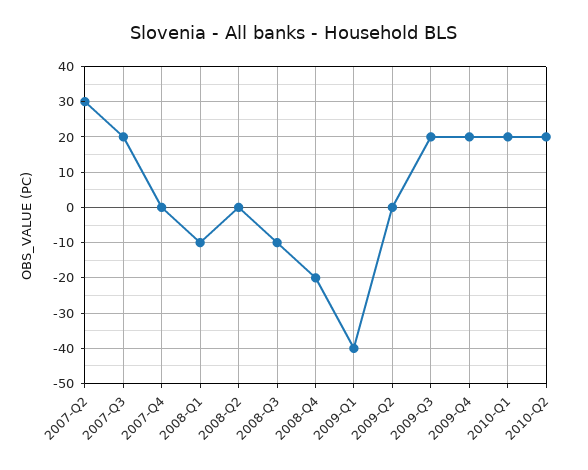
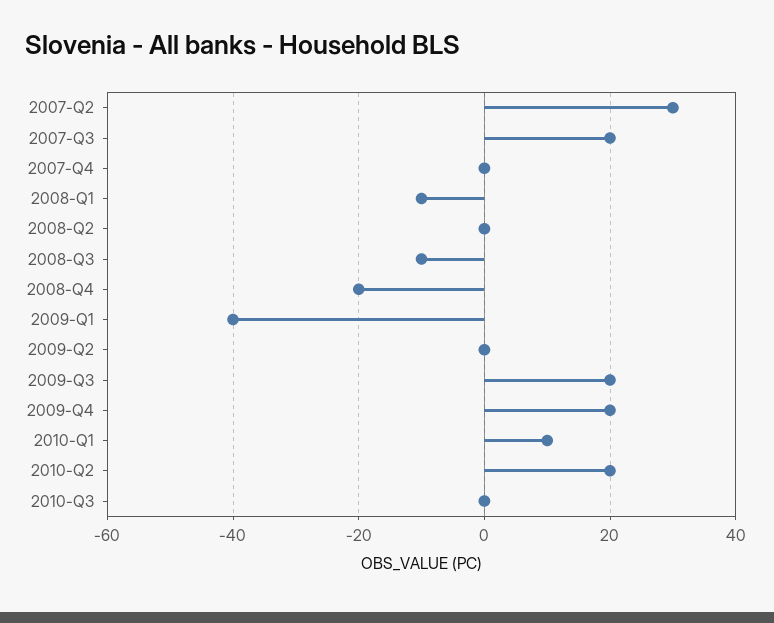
2010-Q1: 20 -> 10
2010-Q3: none -> 0

